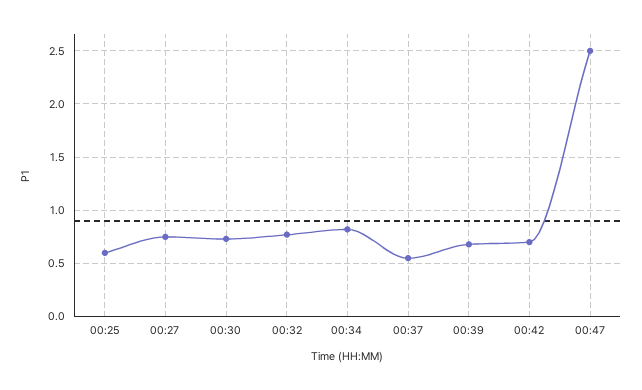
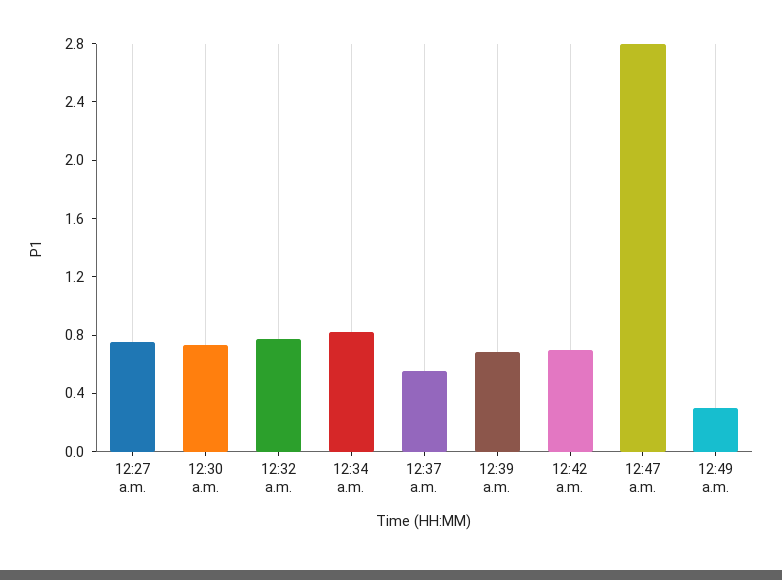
00:25: 0.6 -> none
00:47: 2.5 -> 2.8
12:49 a.m.: none -> 0.3

